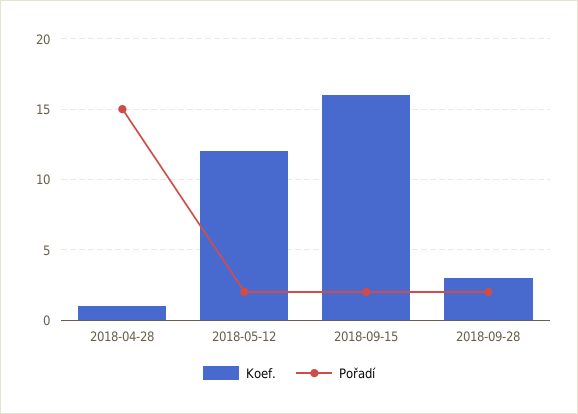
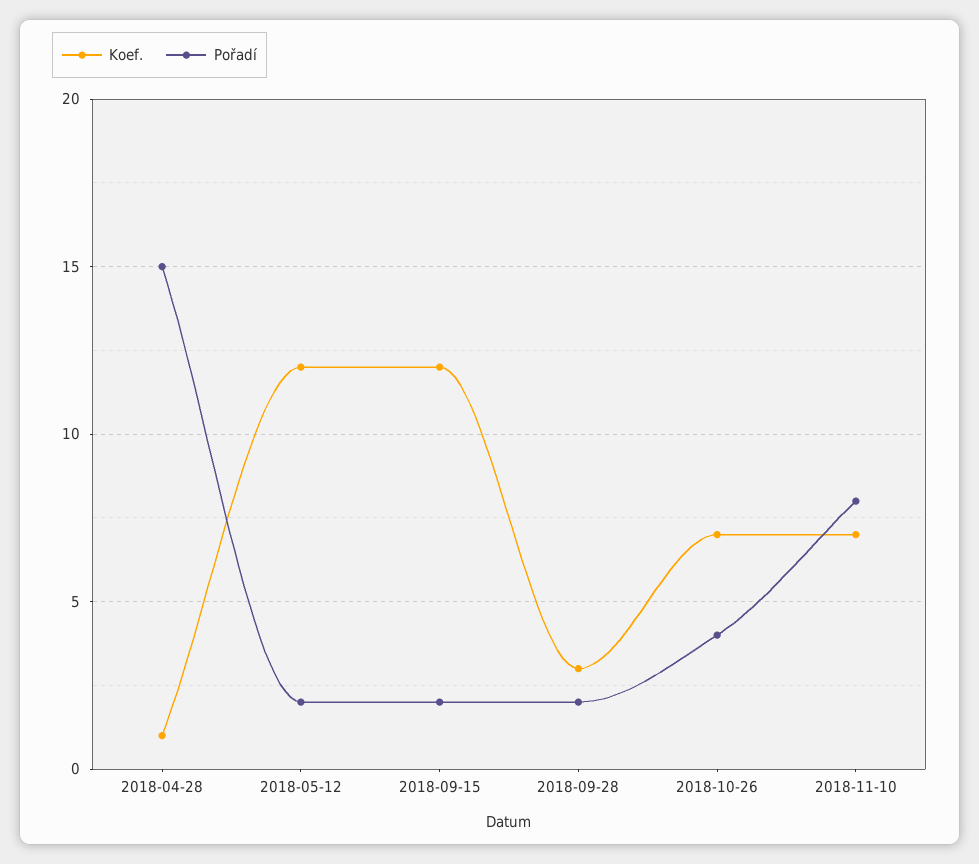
Koef., 2018-09-15: 16 -> 12
Koef., 2018-10-26: none -> 7
Pořadí, 2018-10-26: none -> 4
Koef., 2018-11-10: none -> 7
Pořadí, 2018-11-10: none -> 8

